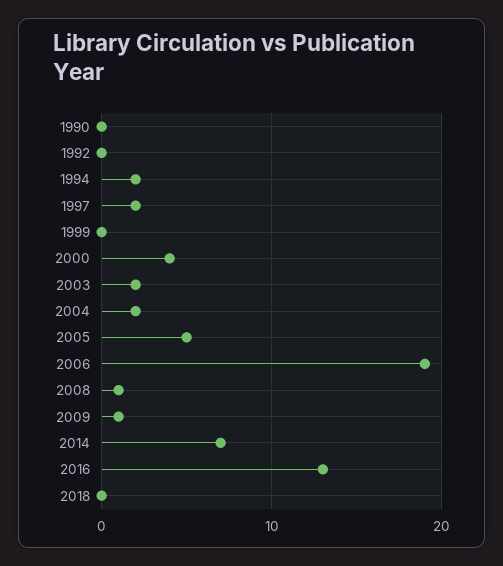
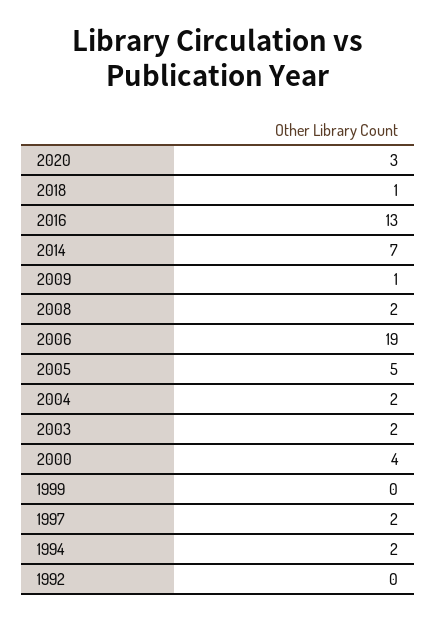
1990: 0 -> none
2008: 1 -> 2
2018: 0 -> 1
2020: none -> 3

